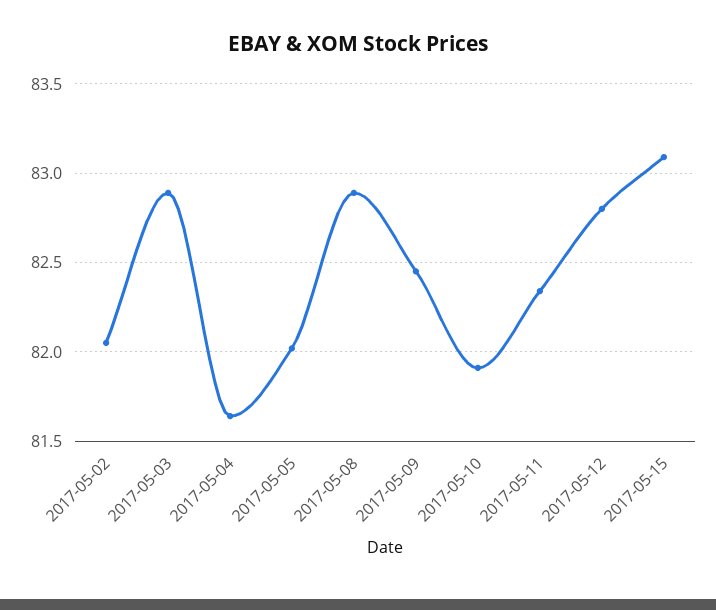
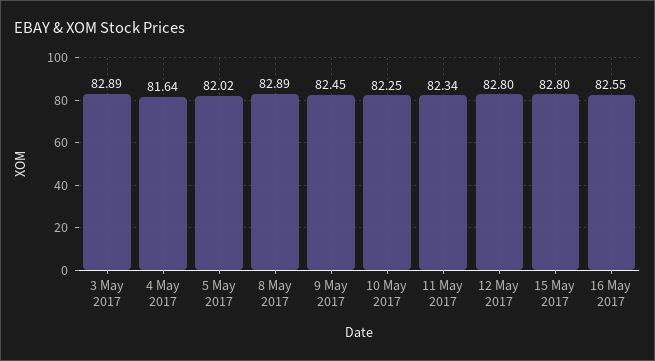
2017-05-02: 82.05 -> none
2017-05-10: 81.9 -> 82.25
2017-05-15: 83.1 -> 82.8
16 May 2017: none -> 82.55

